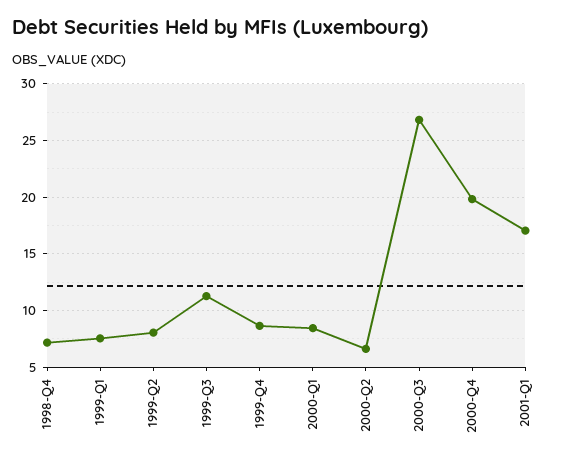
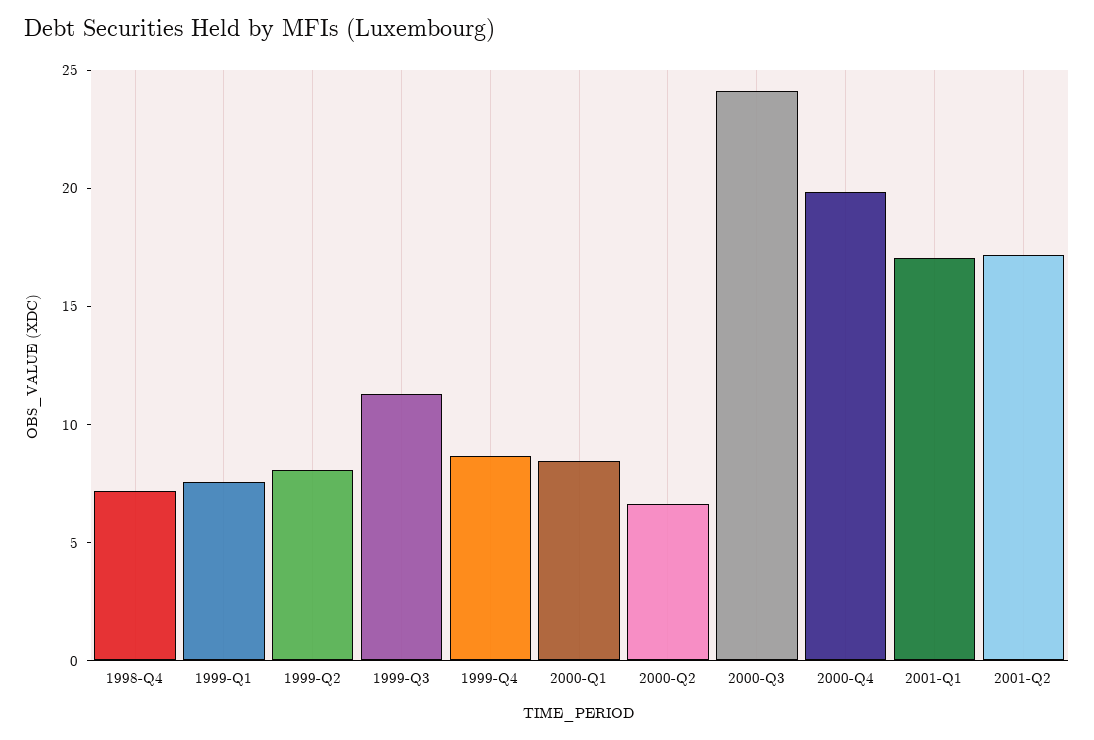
2000-Q3: 27 -> 24
2001-Q2: none -> 17

